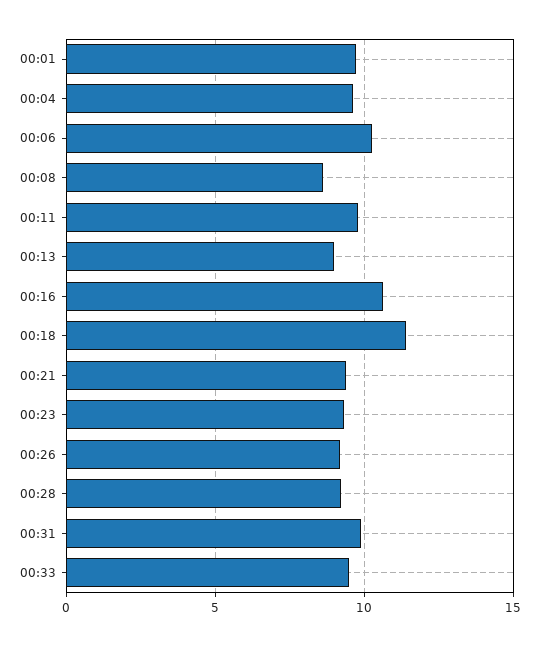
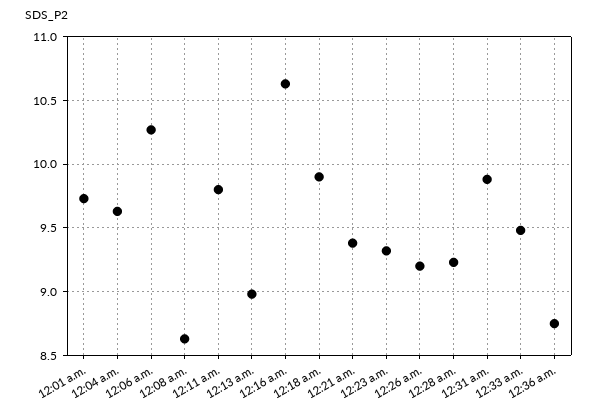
00:18: 11.5 -> 9.9
12:36 a.m.: none -> 8.75

